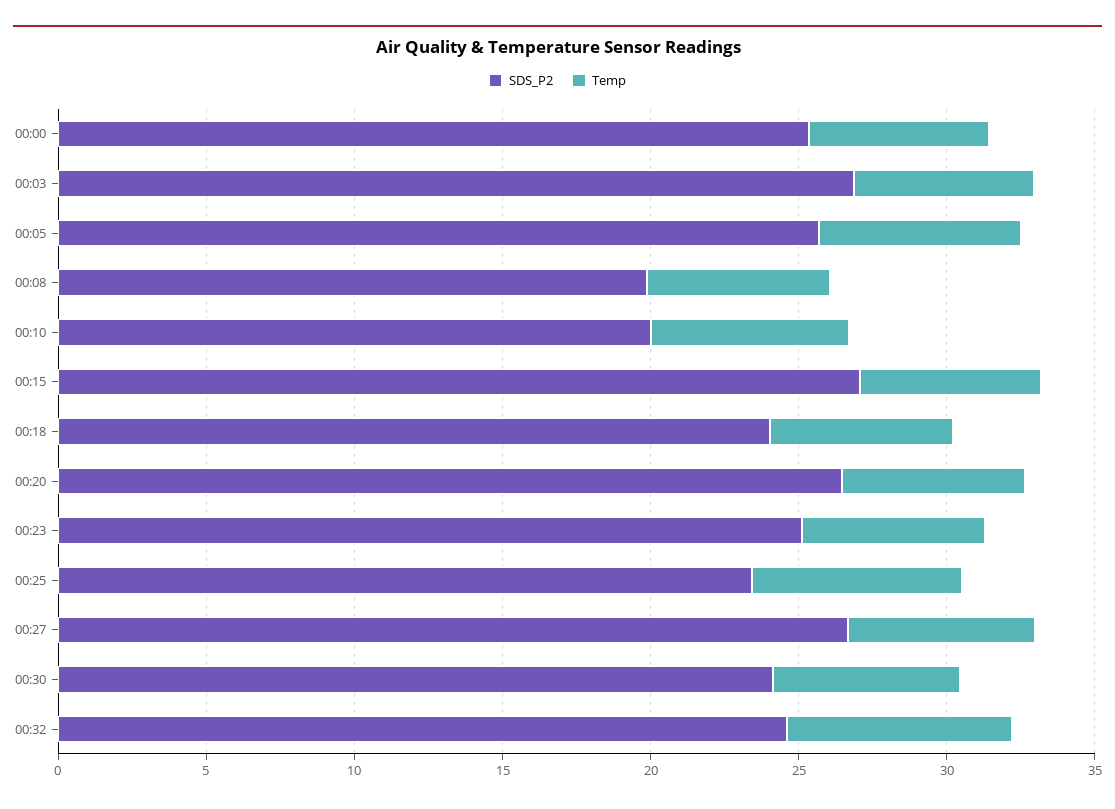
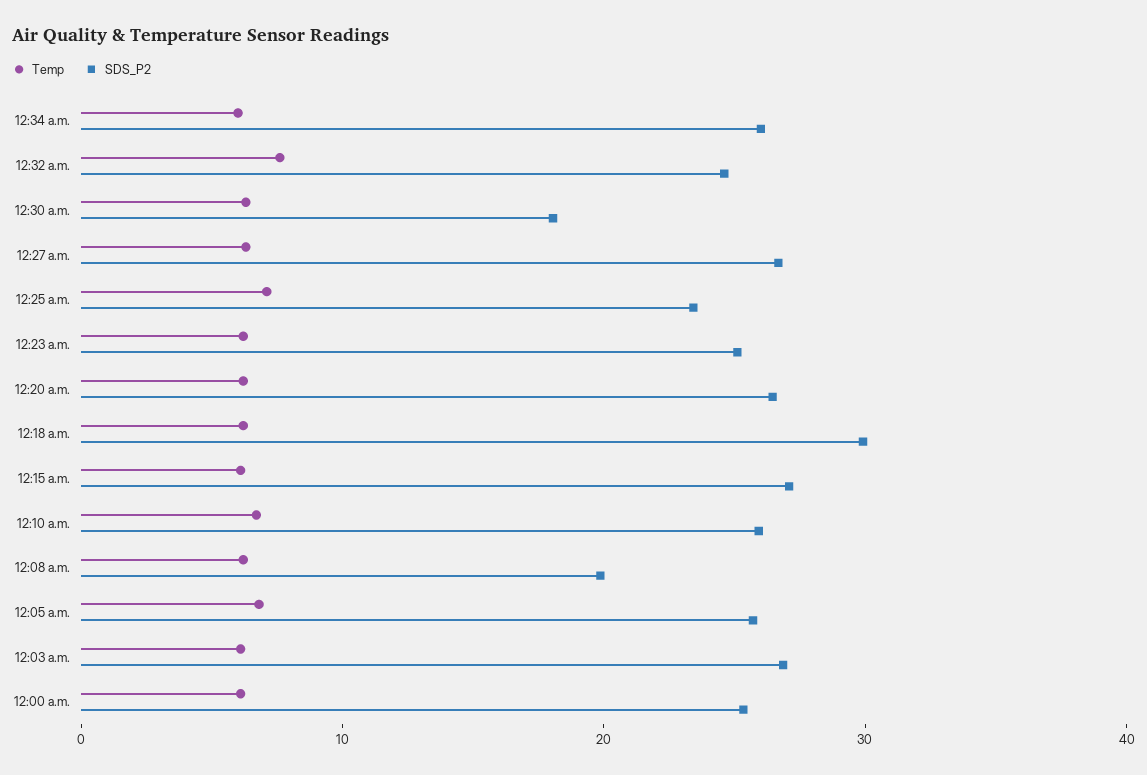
SDS_P2, 00:10: 20 -> 26
SDS_P2, 00:18: 24 -> 30
SDS_P2, 00:30: 24 -> 18
Temp, 12:34 a.m.: none -> 6
SDS_P2, 12:34 a.m.: none -> 26

